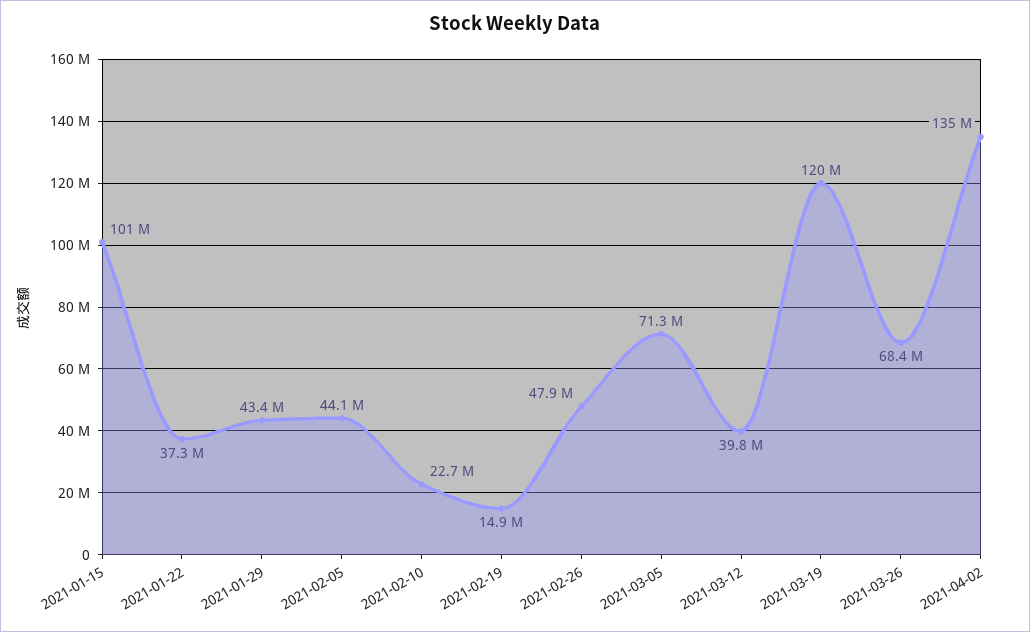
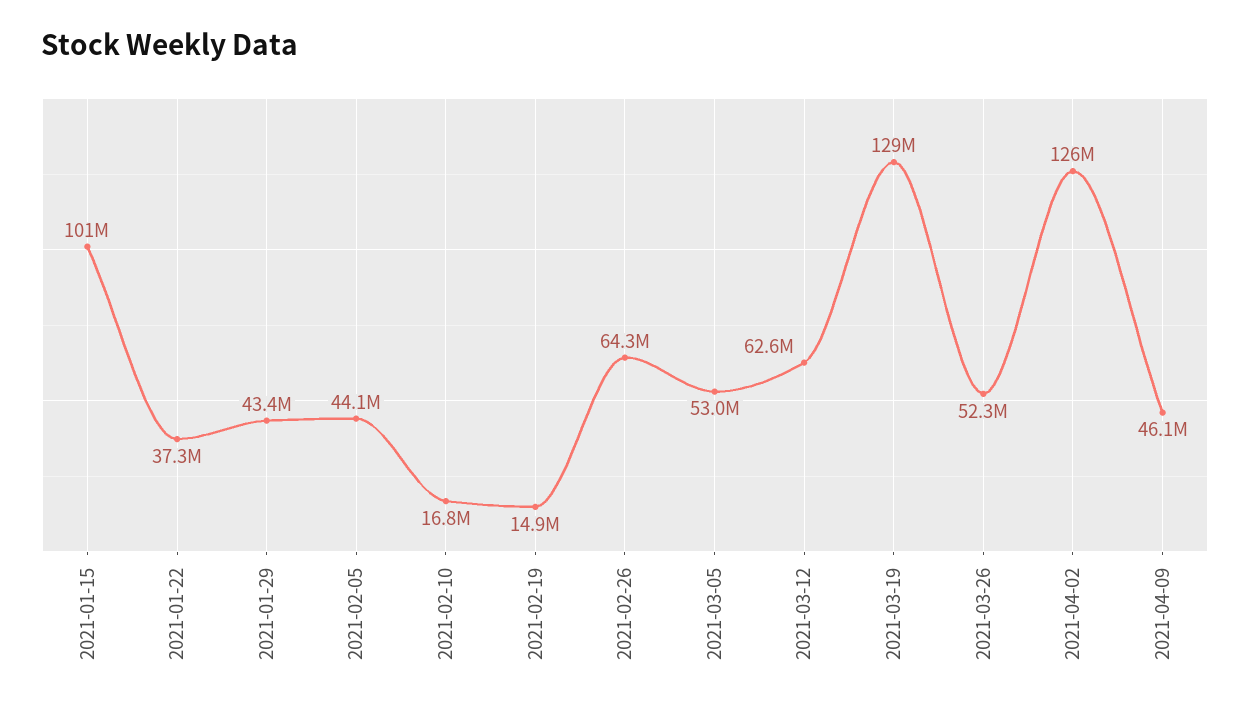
2021-02-10: 22700000 -> 16800000
2021-02-26: 47900000 -> 64300000
2021-03-05: 71300000 -> 53000000
2021-03-12: 39800000 -> 62600000
2021-03-19: 120000000 -> 129000000
2021-03-26: 68400000 -> 52300000
2021-04-02: 135000000 -> 126000000
2021-04-09: none -> 46100000

